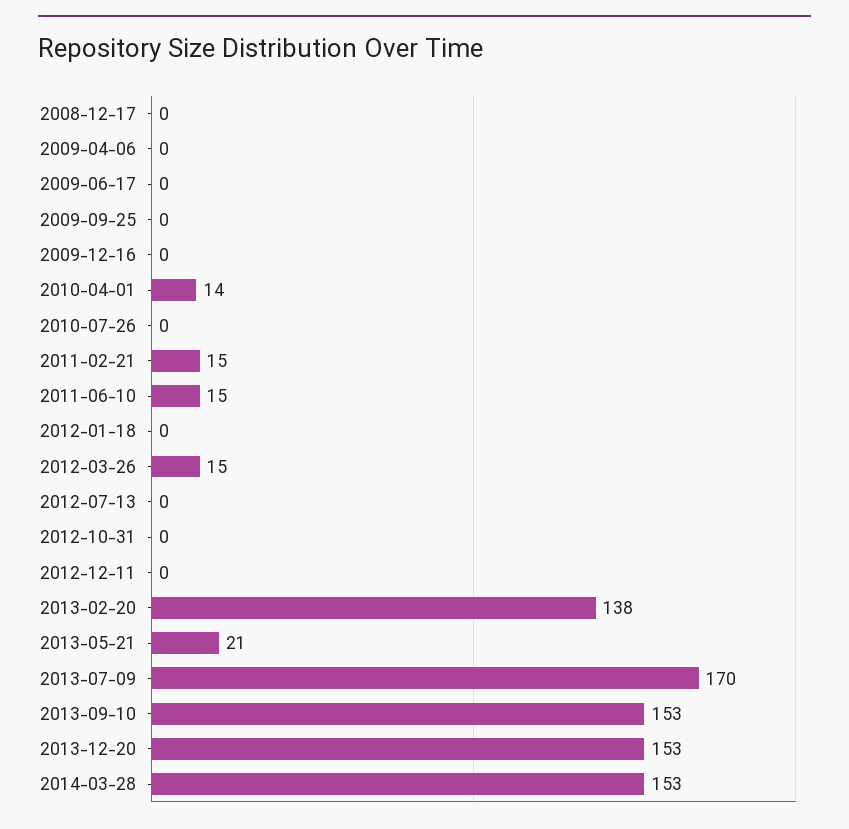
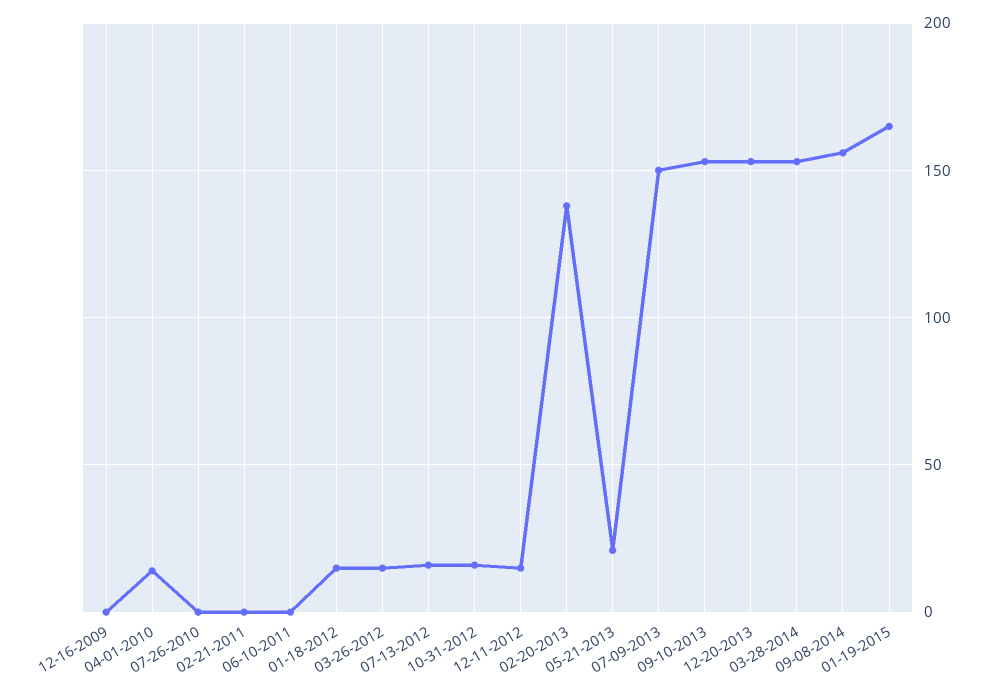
2008-12-17: 0 -> none
2009-04-06: 0 -> none
2009-06-17: 0 -> none
2009-09-25: 0 -> none
2011-02-21: 15 -> 0
2011-06-10: 15 -> 0
2012-01-18: 0 -> 15
2012-07-13: 0 -> 15
2012-10-31: 0 -> 15
2012-12-11: 0 -> 15
2013-07-09: 170 -> 150
09-08-2014: none -> 155
01-19-2015: none -> 165

